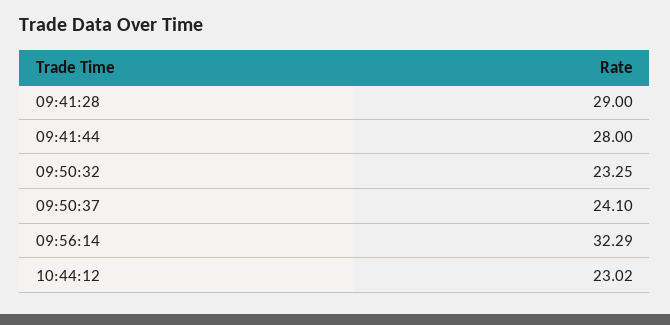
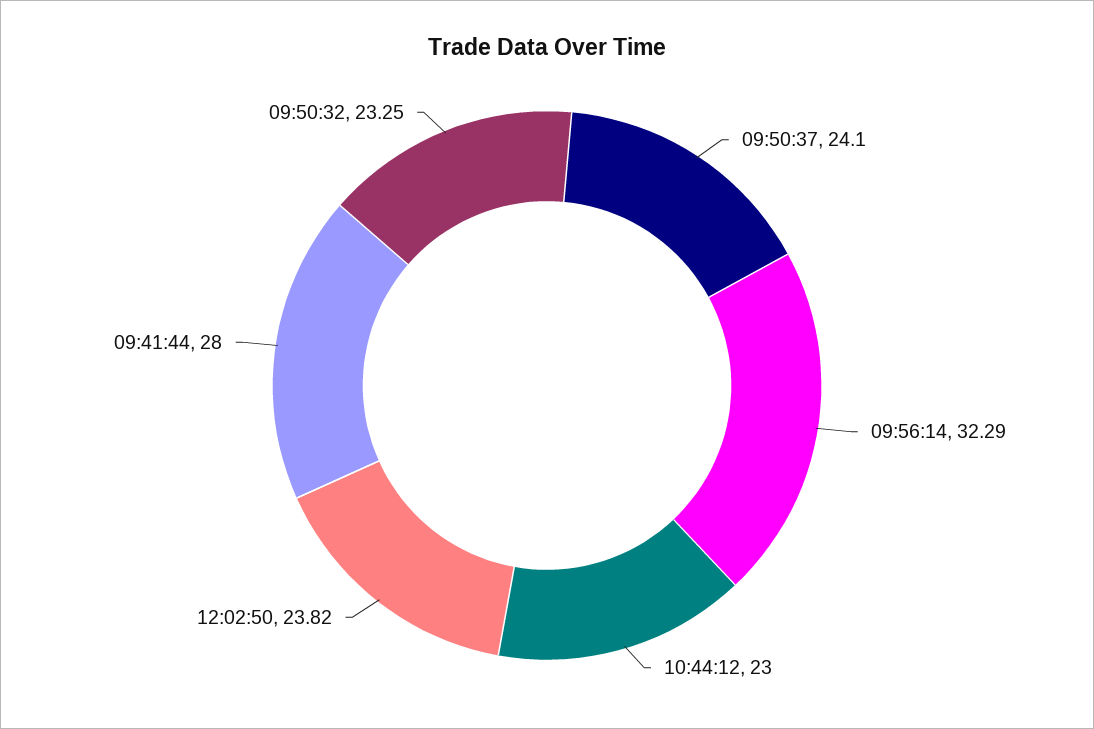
09:41:28: 29 -> none
10:44:12: 23.02 -> 23
12:02:50: none -> 23.82

